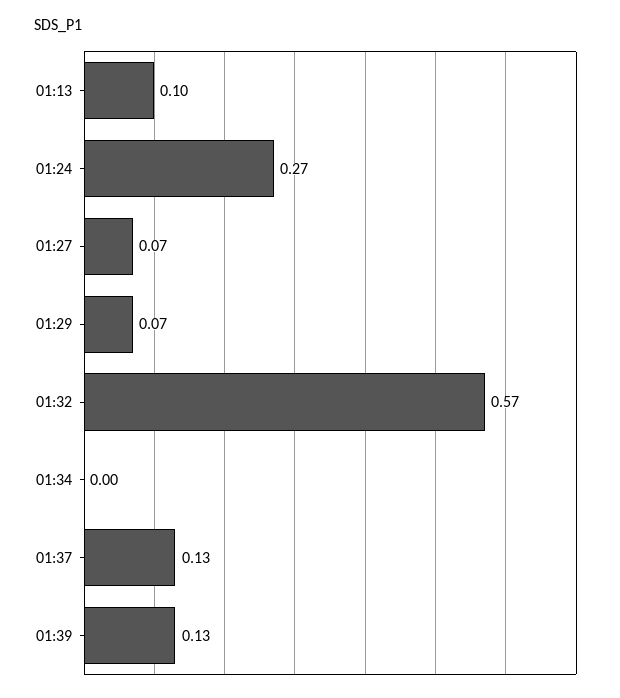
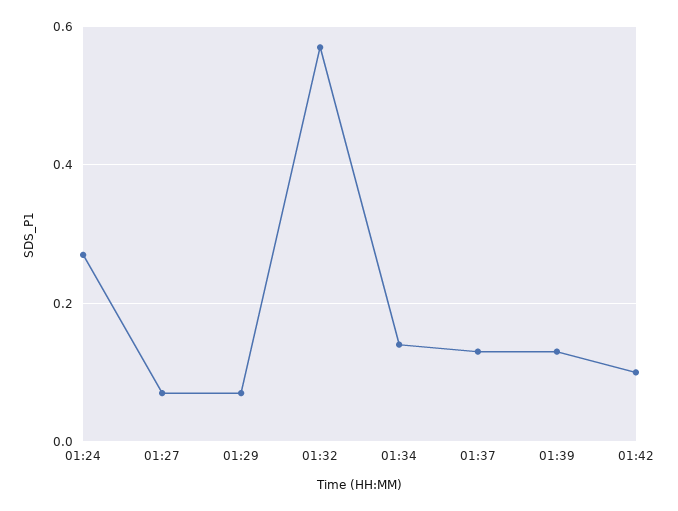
01:13: 0.1 -> none
01:34: 0 -> 0.15
01:42: none -> 0.1

